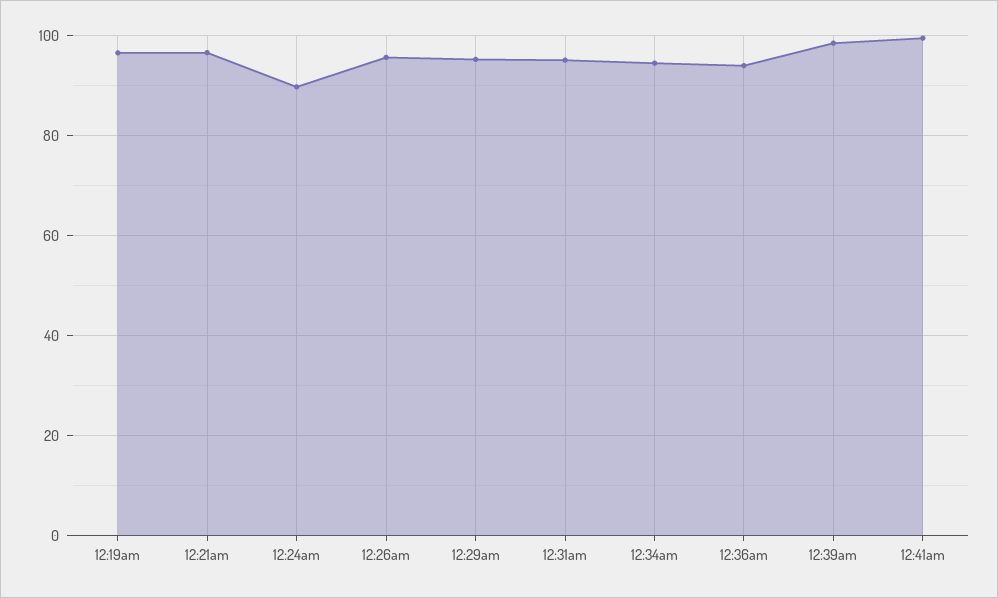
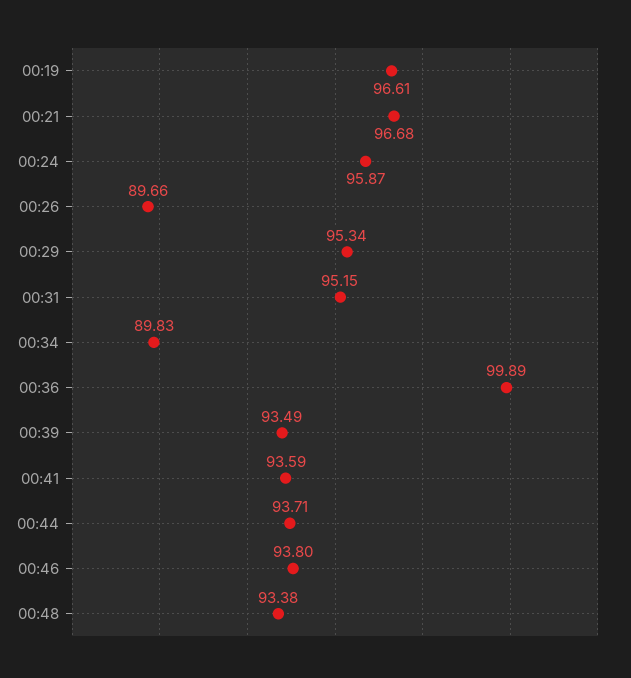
12:24am: 90 -> 95.87
12:26am: 96 -> 89.66
12:34am: 94 -> 89.83
12:36am: 94 -> 99.89
12:39am: 98 -> 93.49
12:41am: 100 -> 93.59
00:44: none -> 93.71
00:46: none -> 93.8
00:48: none -> 93.38

